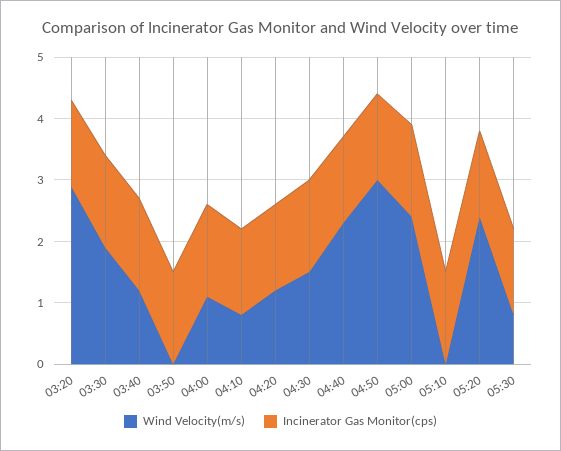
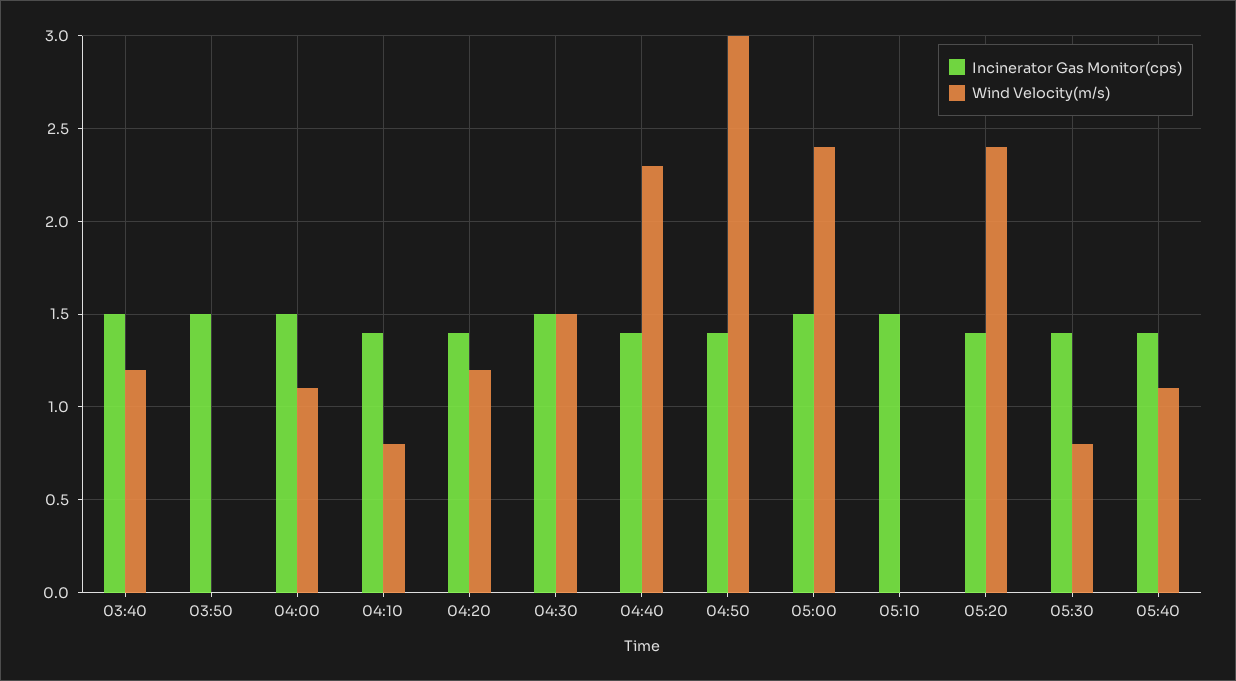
Wind Velocity(m/s), 03:20: 3 -> none
Incinerator Gas Monitor(cps), 03:20: 1.5 -> none
Wind Velocity(m/s), 03:30: 2 -> none
Incinerator Gas Monitor(cps), 03:30: 1.5 -> none
Incinerator Gas Monitor(cps), 05:40: none -> 1.4
Wind Velocity(m/s), 05:40: none -> 1.1

